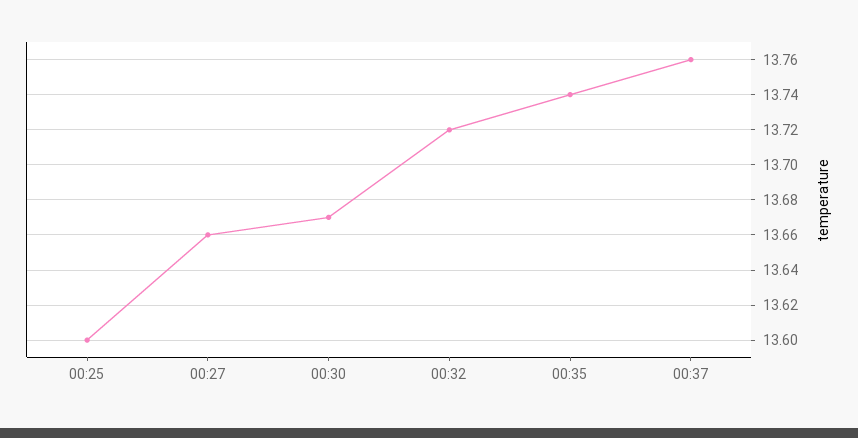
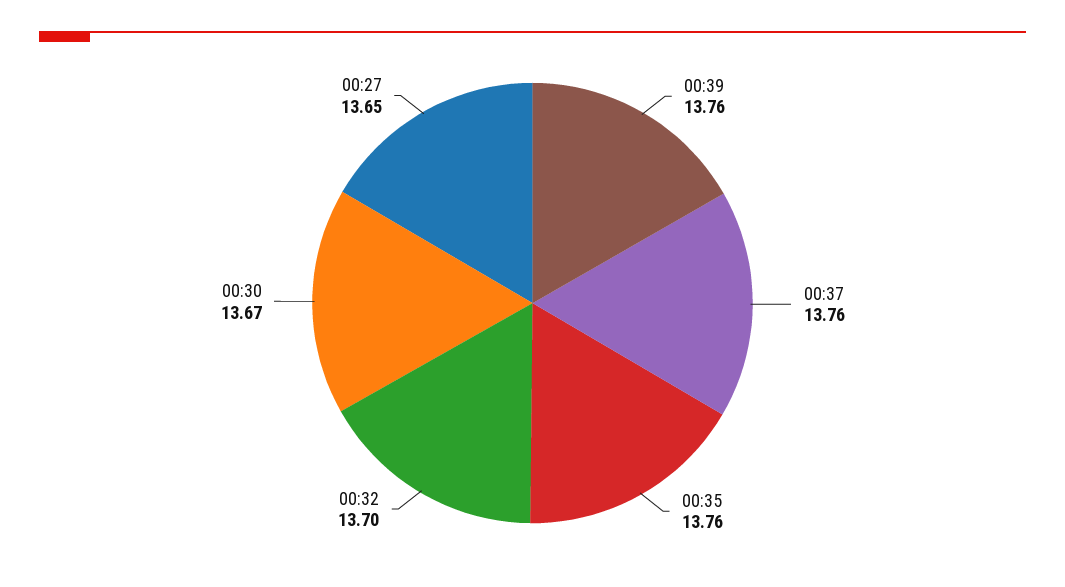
00:25: 13.6 -> none
00:27: 13.66 -> 13.65
00:32: 13.72 -> 13.7
00:35: 13.74 -> 13.76
00:39: none -> 13.76

